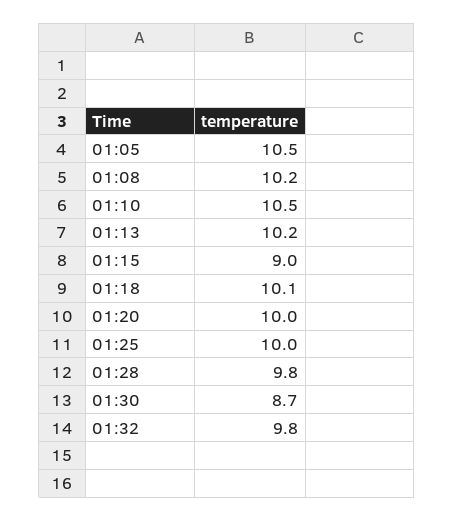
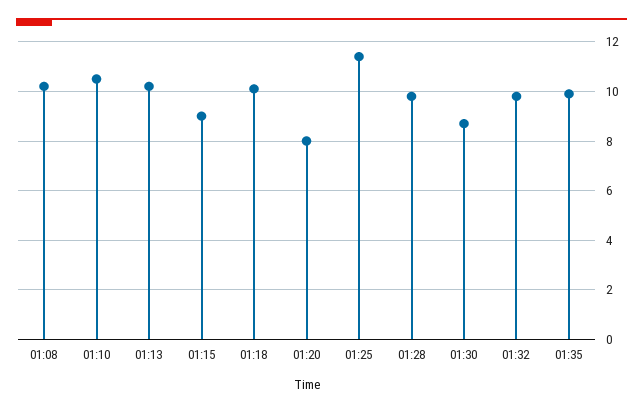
01:05: 10.5 -> none
01:20: 10 -> 8
01:25: 10 -> 11.5
01:35: none -> 10

